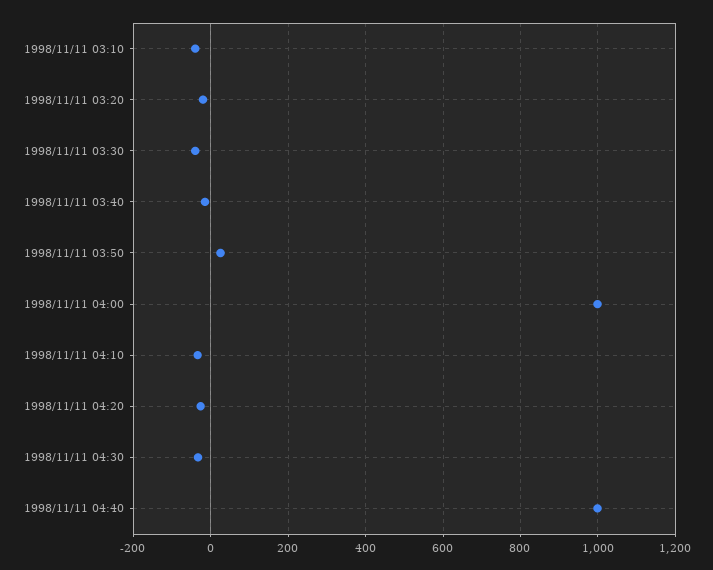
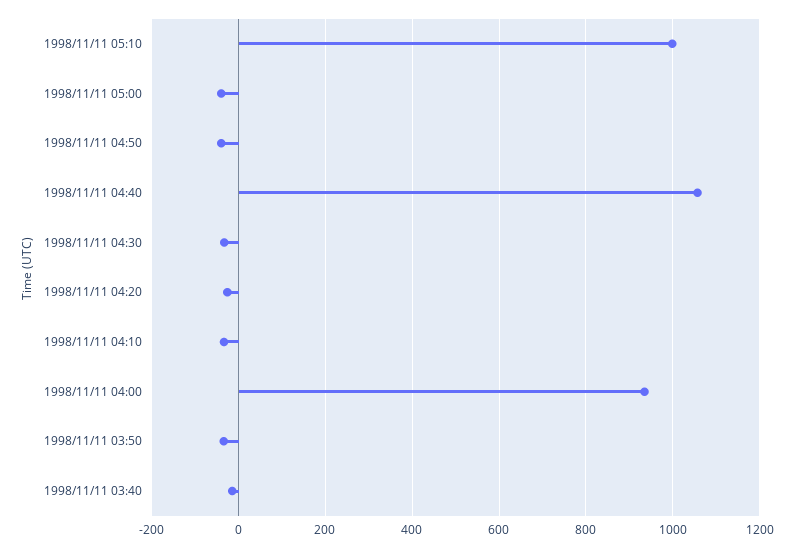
1998/11/11 03:10: -40 -> none
1998/11/11 03:20: -20 -> none
1998/11/11 03:30: -40 -> none
1998/11/11 03:50: 20 -> -40
1998/11/11 04:00: 1000 -> 940
1998/11/11 04:40: 1000 -> 1060
1998/11/11 05:10: none -> 1000
1998/11/11 05:00: none -> -40
1998/11/11 04:50: none -> -40

